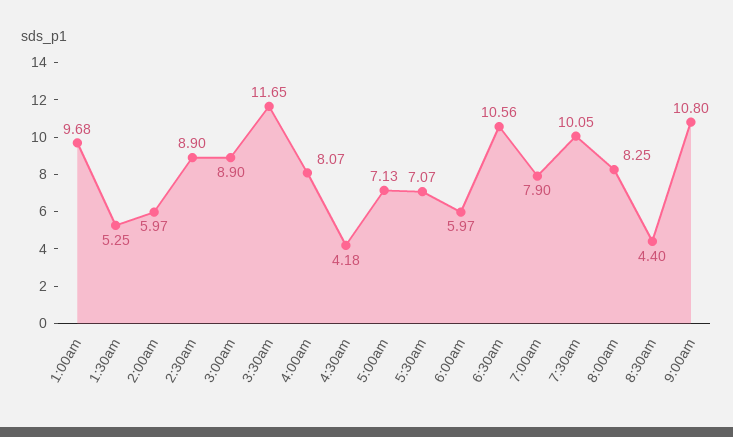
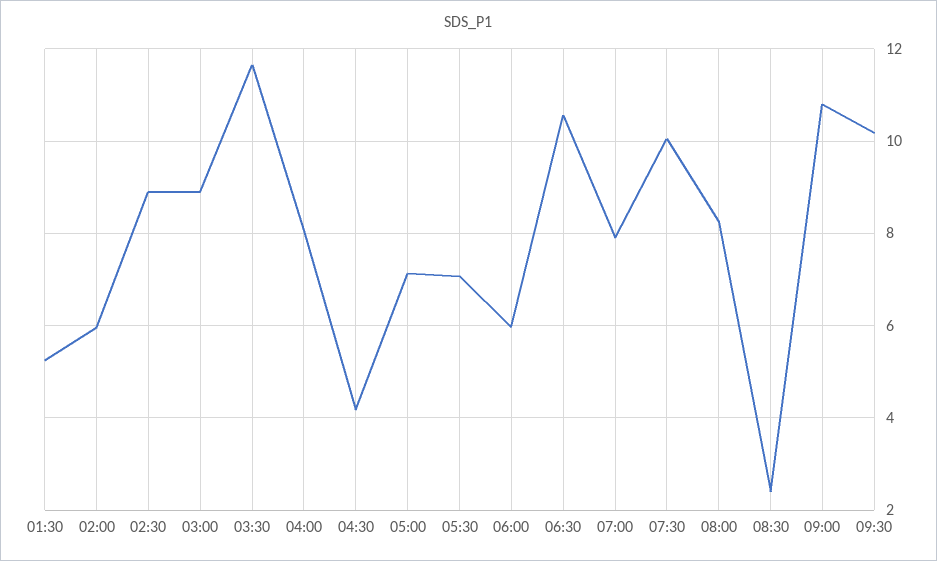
1:00am: 9.68 -> none
8:30am: 4.4 -> 2.4
09:30: none -> 10.2

